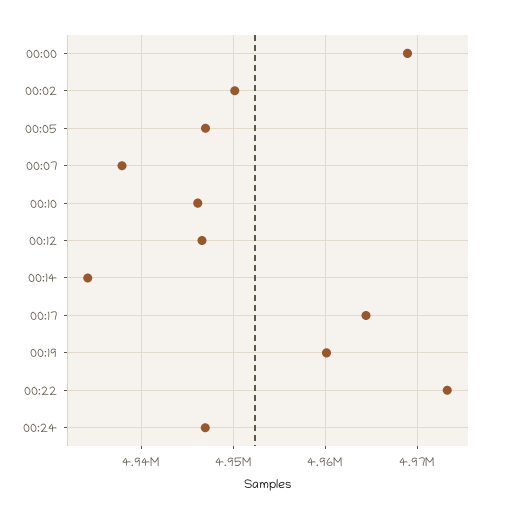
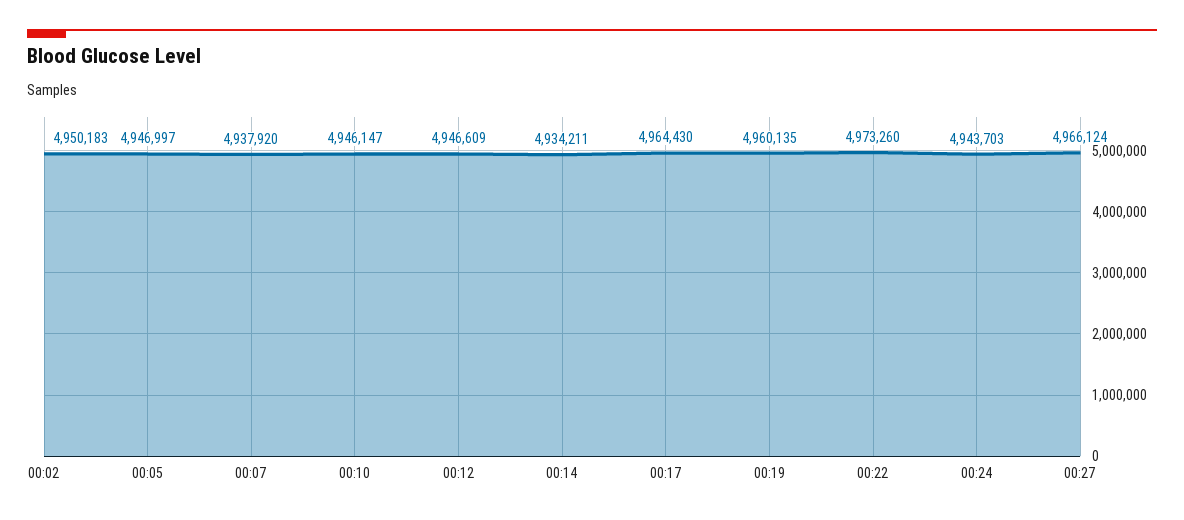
00:00: 4969000 -> none
00:24: 4947000 -> 4943703
00:27: none -> 4966124

